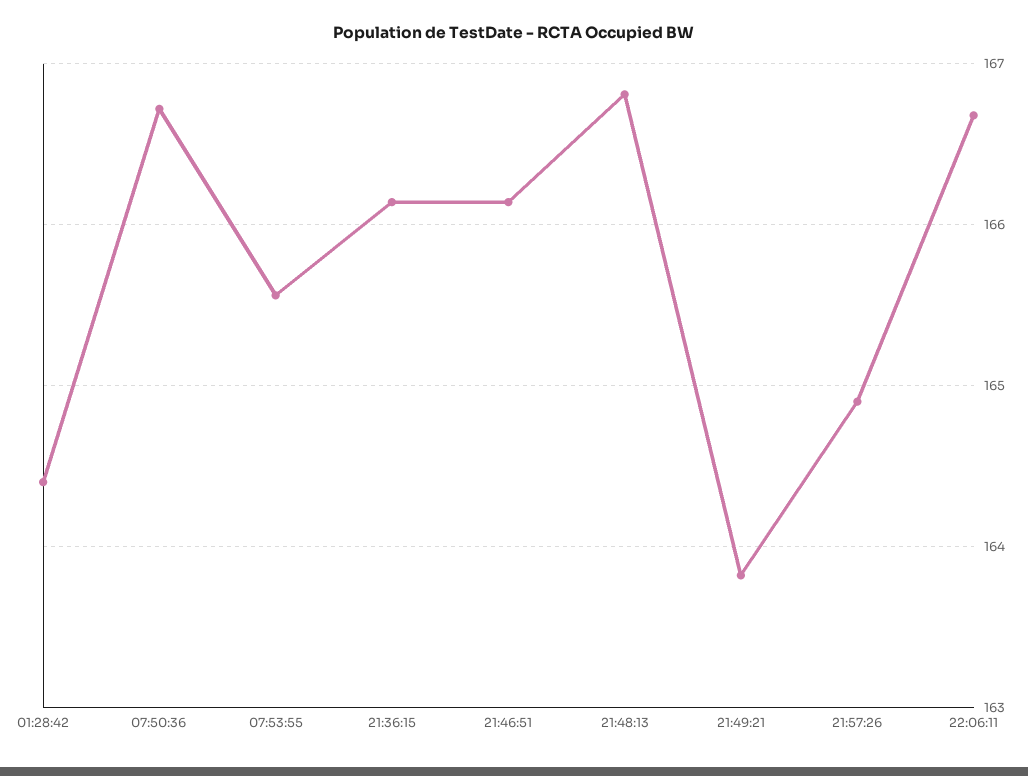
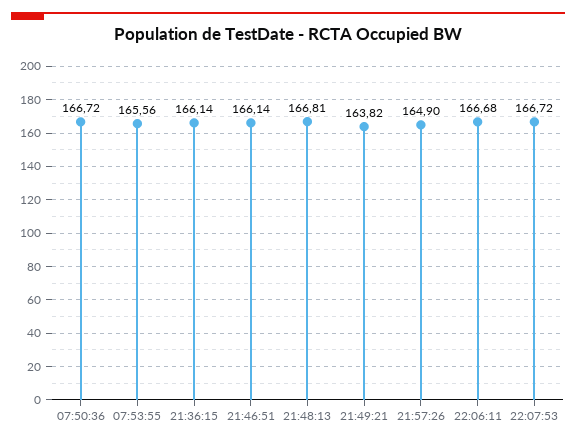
01:28:42: 164.4 -> none
22:07:53: none -> 166.72

